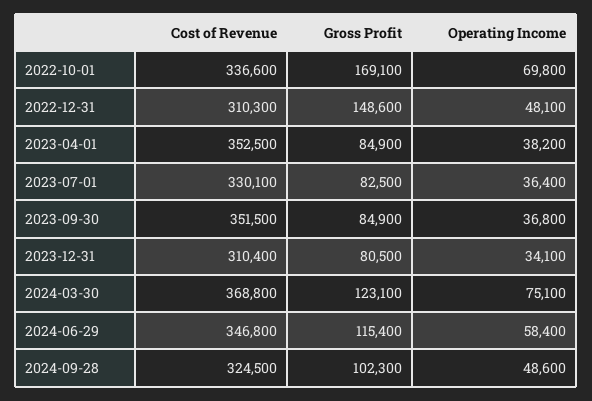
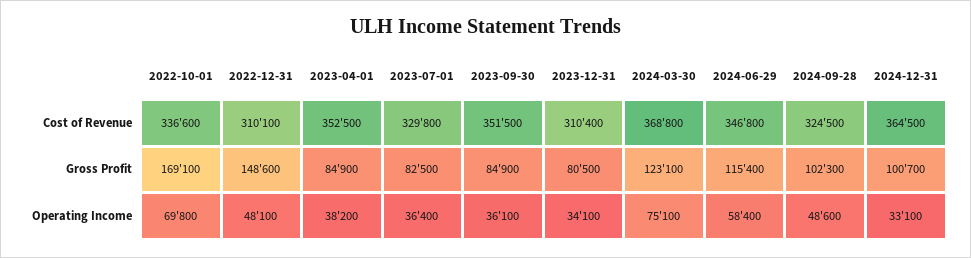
Cost of Revenue, 2022-12-31: 310300 -> 310100
Cost of Revenue, 2023-07-01: 330100 -> 329800
Operating Income, 2023-09-30: 36800 -> 36100
Cost of Revenue, 2024-12-31: none -> 364500
Gross Profit, 2024-12-31: none -> 100700
Operating Income, 2024-12-31: none -> 33100

